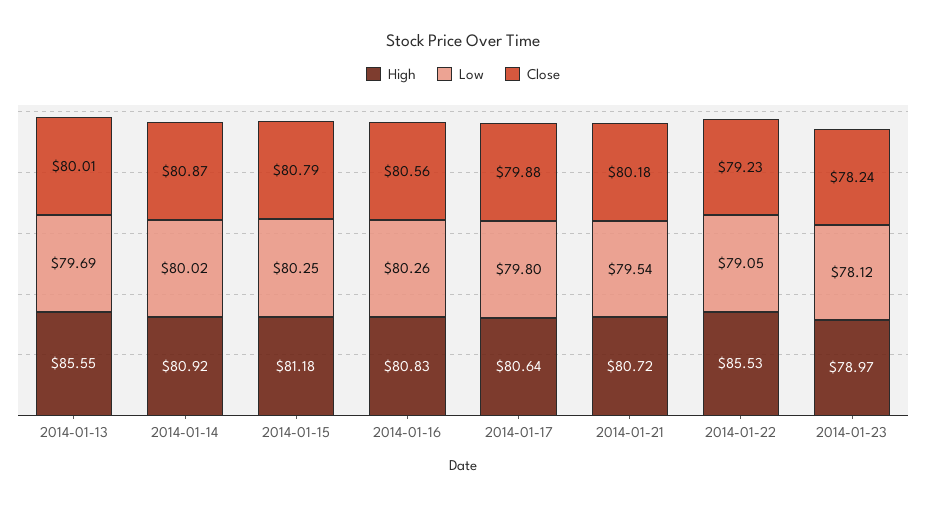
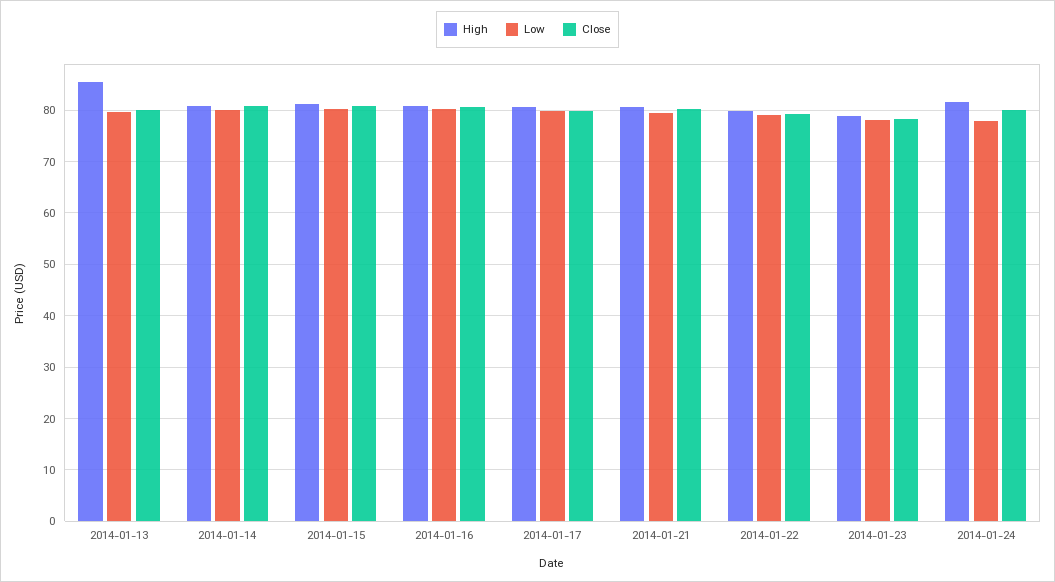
High, 2014-01-22: 85.53 -> 80
High, 2014-01-24: none -> 82
Low, 2014-01-24: none -> 78
Close, 2014-01-24: none -> 80

